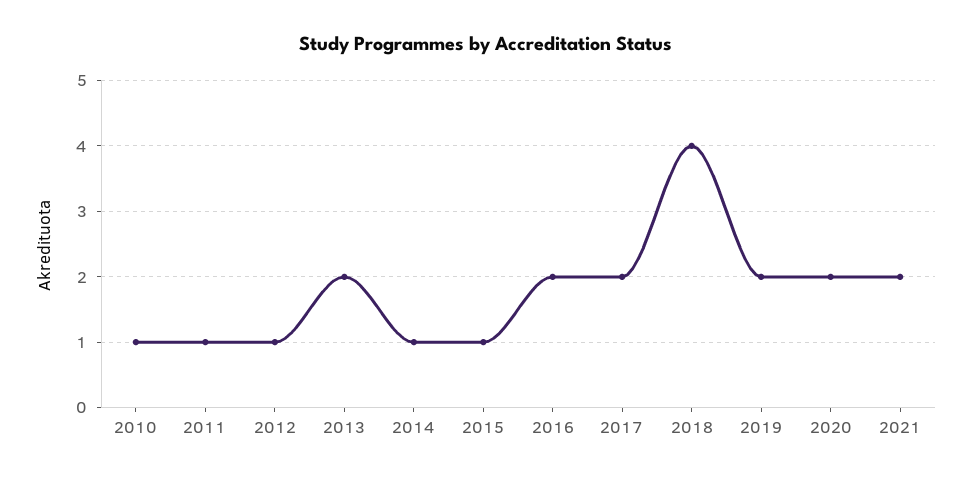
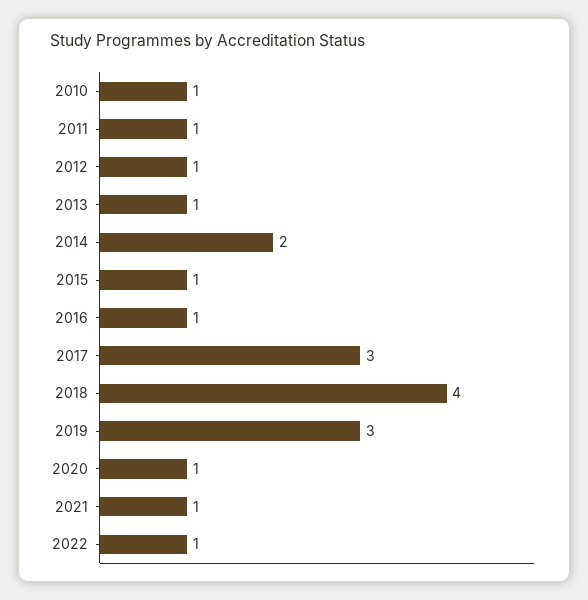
2013: 2 -> 1
2014: 1 -> 2
2016: 2 -> 1
2017: 2 -> 3
2019: 2 -> 3
2020: 2 -> 1
2021: 2 -> 1
2022: none -> 1

